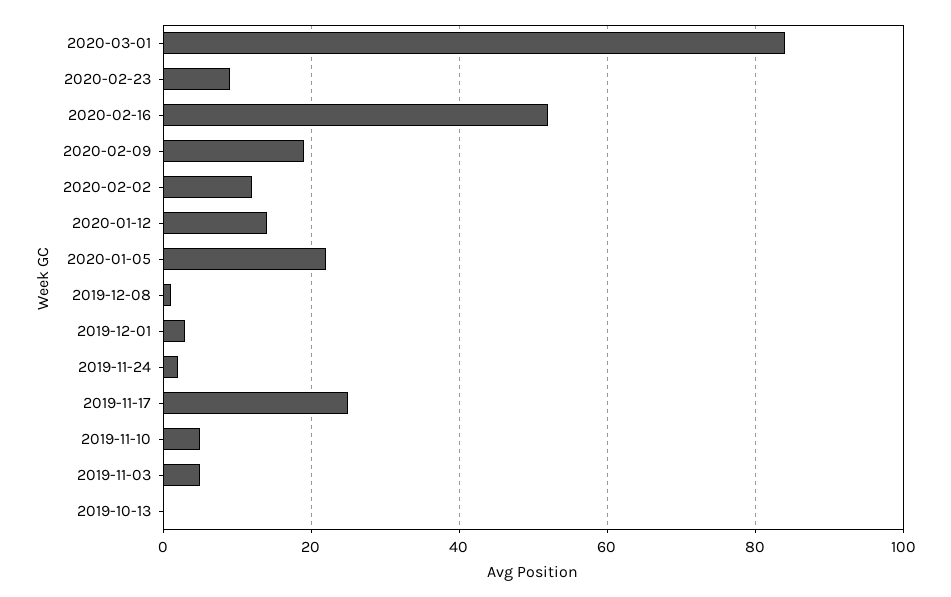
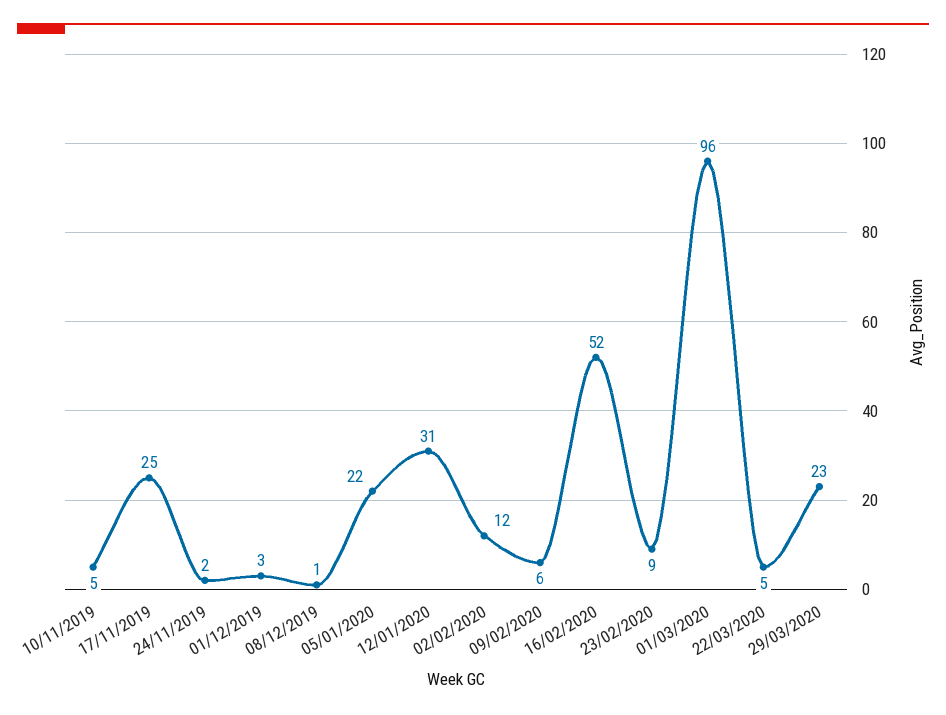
2020-03-01: 85 -> 96
2020-02-09: 20 -> 6
2020-01-12: 15 -> 31
2019-11-03: 5 -> none
2019-10-13: 0 -> none
22/03/2020: none -> 5
29/03/2020: none -> 23

